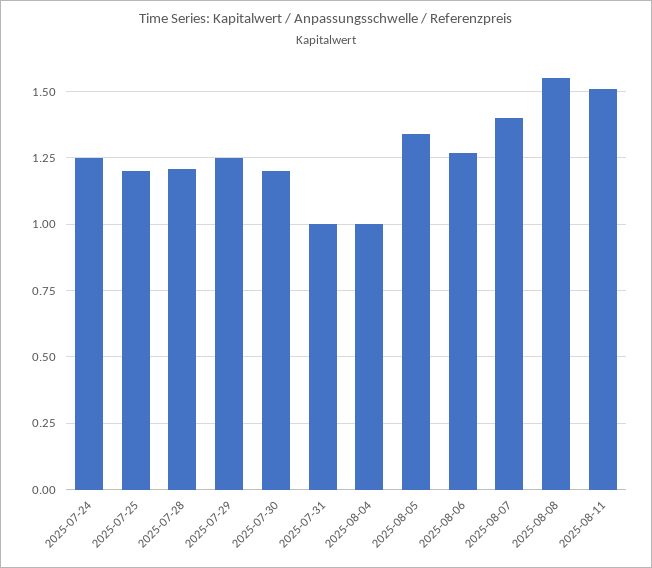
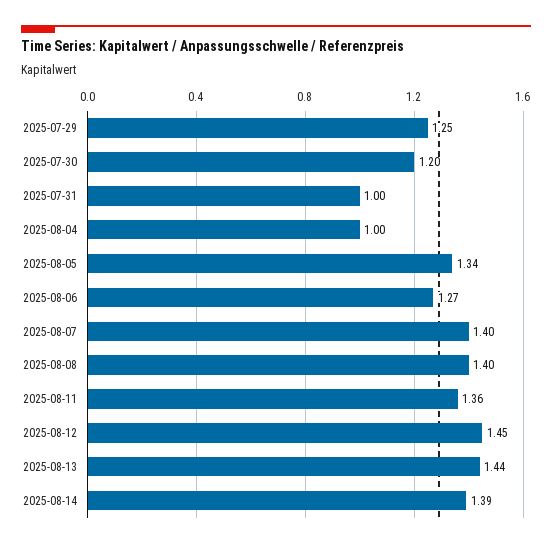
2025-07-24: 1.25 -> none
2025-07-25: 1.2 -> none
2025-07-28: 1.2 -> none
2025-08-08: 1.55 -> 1.4
2025-08-11: 1.5 -> 1.36
2025-08-12: none -> 1.45
2025-08-13: none -> 1.44
2025-08-14: none -> 1.39

